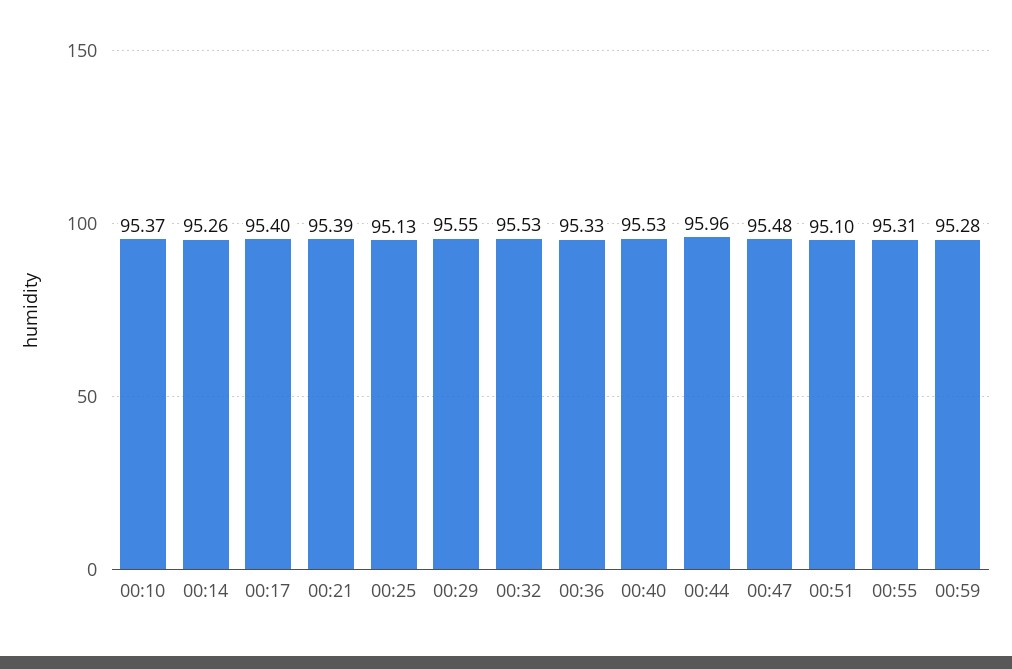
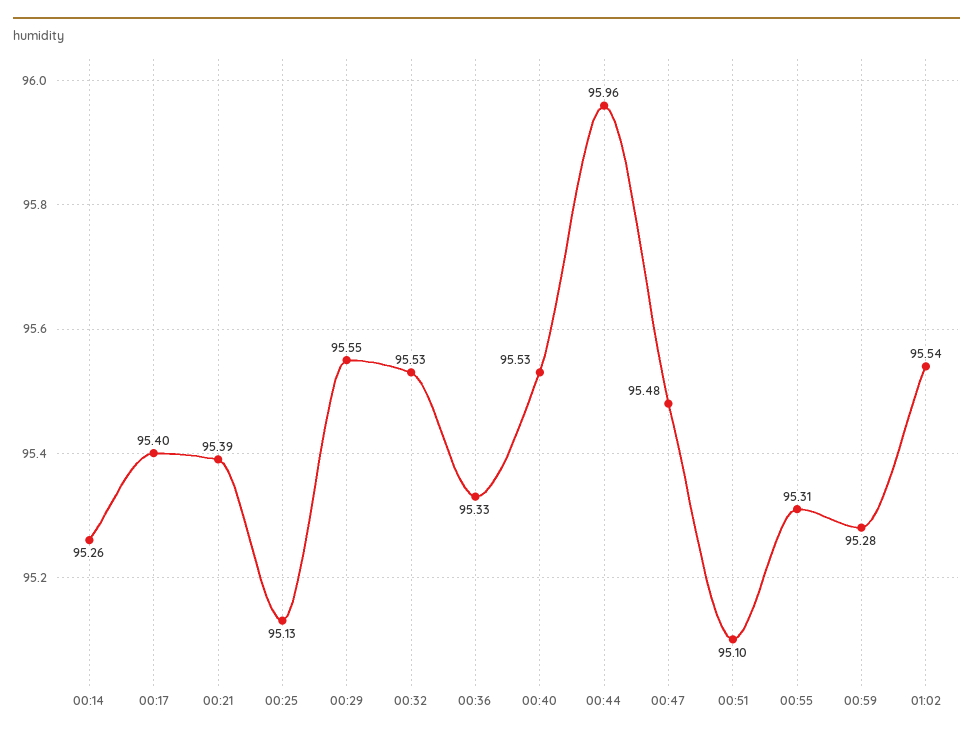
00:10: 95.37 -> none
01:02: none -> 95.54

